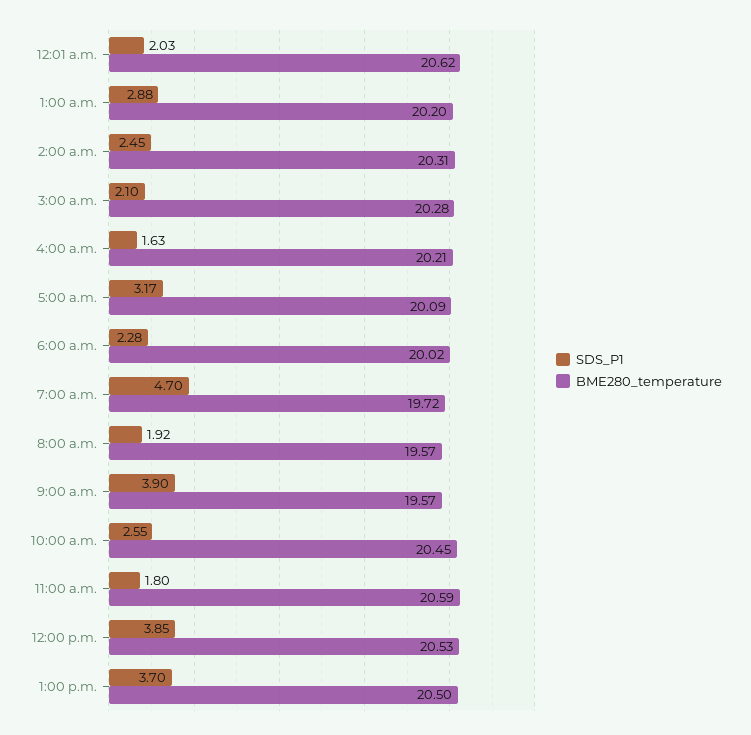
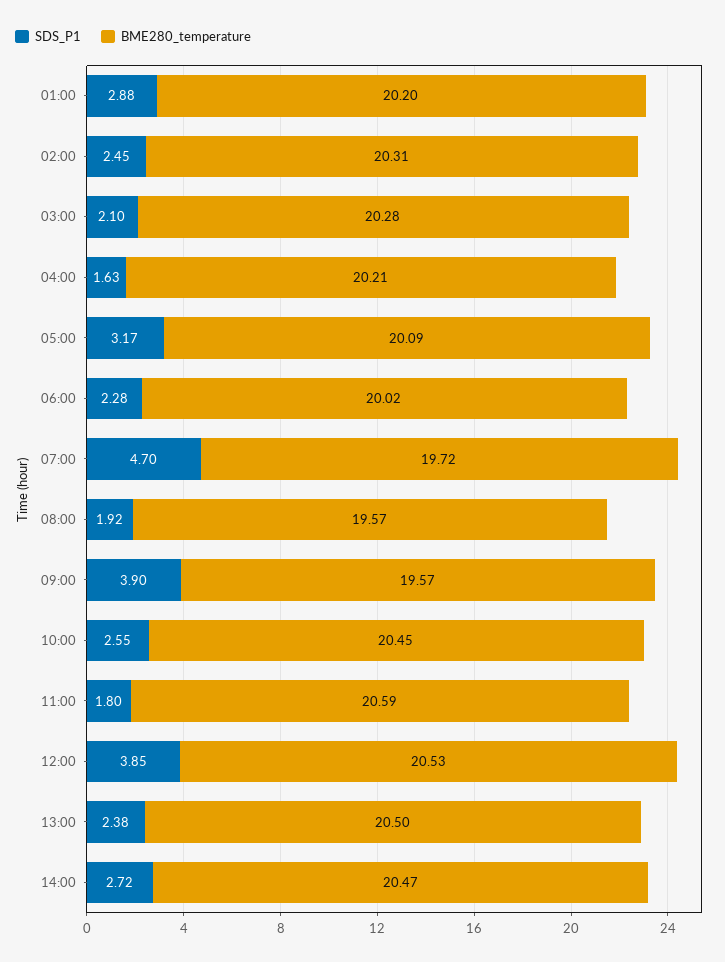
SDS_P1, 12:01 a.m.: 2.03 -> none
BME280_temperature, 12:01 a.m.: 20.62 -> none
SDS_P1, 1:00 p.m.: 3.7 -> 2.38
SDS_P1, 14:00: none -> 2.72
BME280_temperature, 14:00: none -> 20.47

